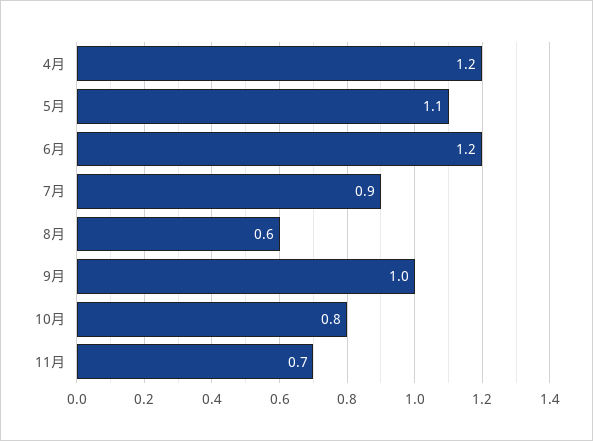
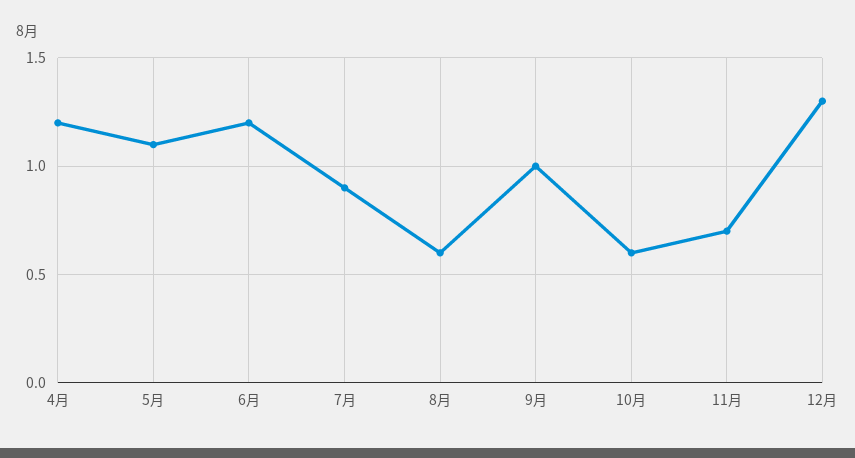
10月: 0.8 -> 0.6
12月: none -> 1.3

